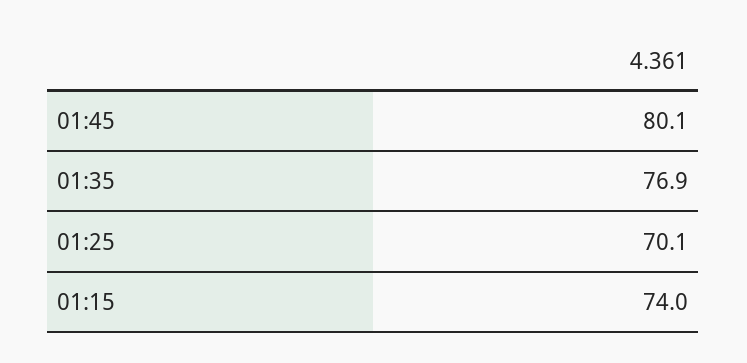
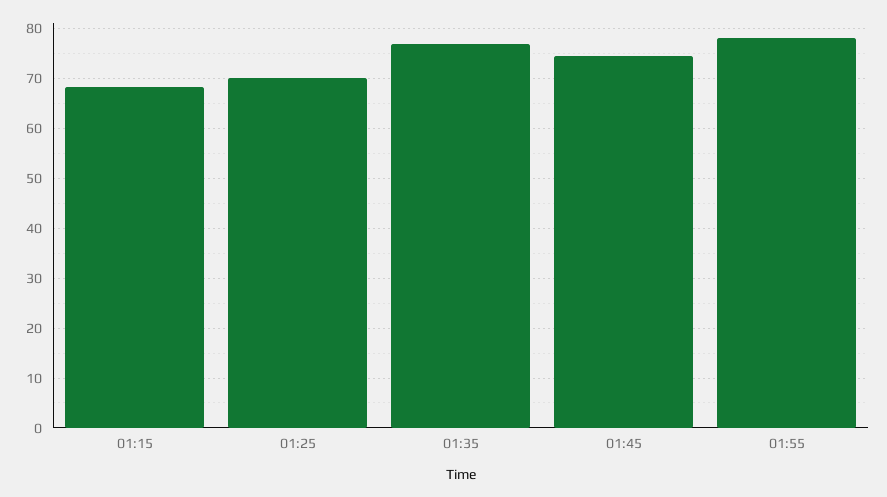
01:45: 80.1 -> 74
01:15: 74 -> 68
01:55: none -> 78

